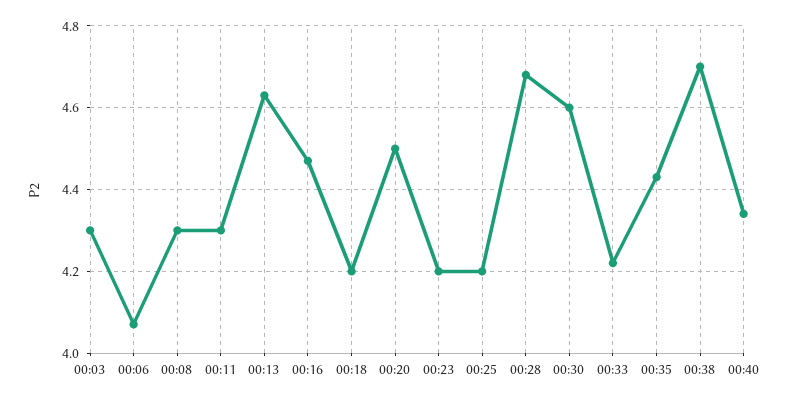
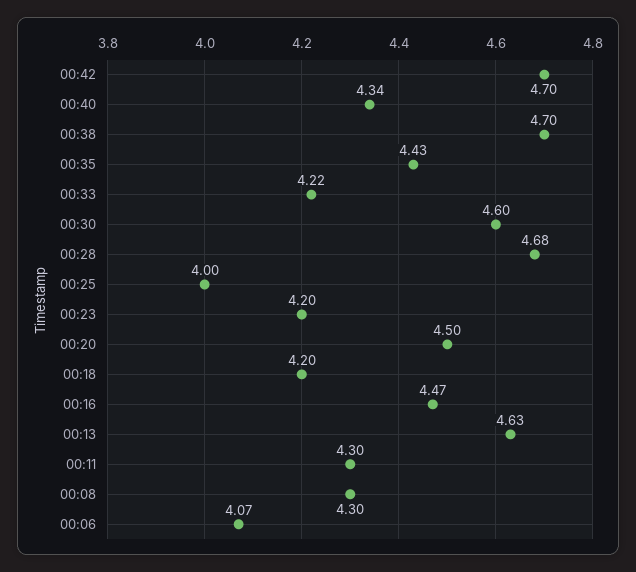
00:03: 4.3 -> none
00:25: 4.2 -> 4
00:42: none -> 4.7

